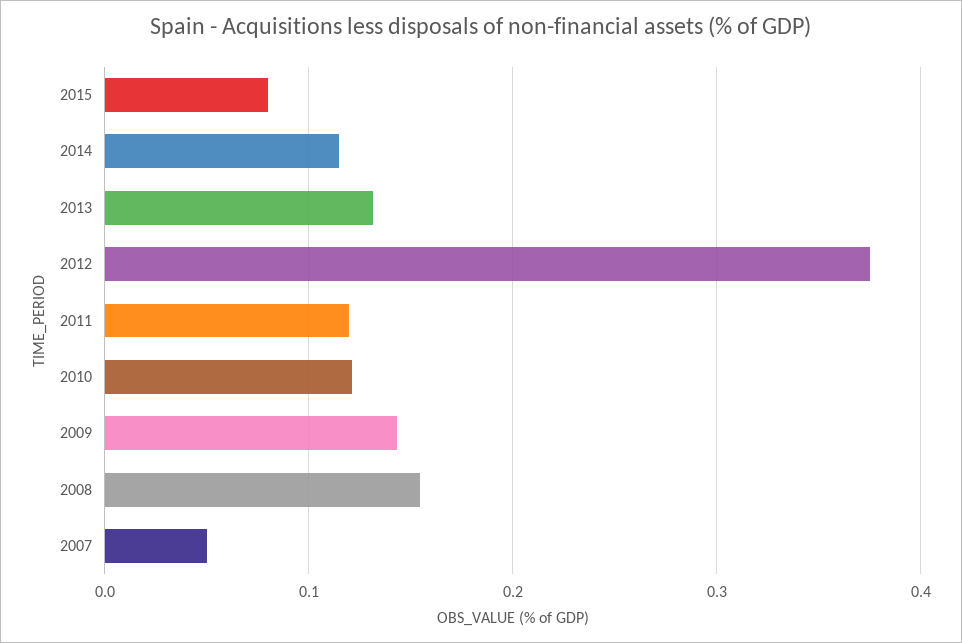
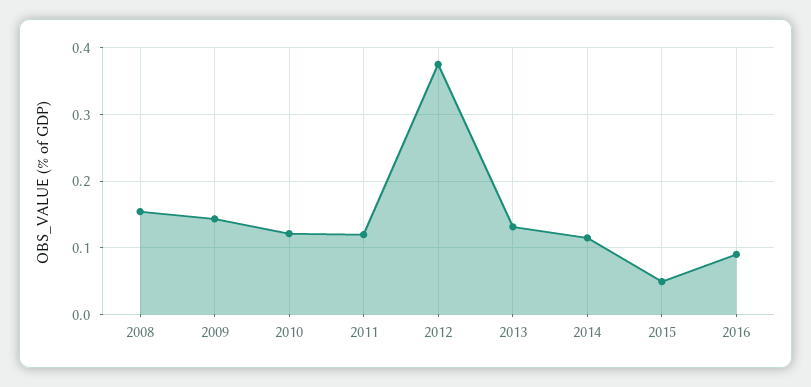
2015: 0.08 -> 0.05
2007: 0.05 -> none
2016: none -> 0.09

